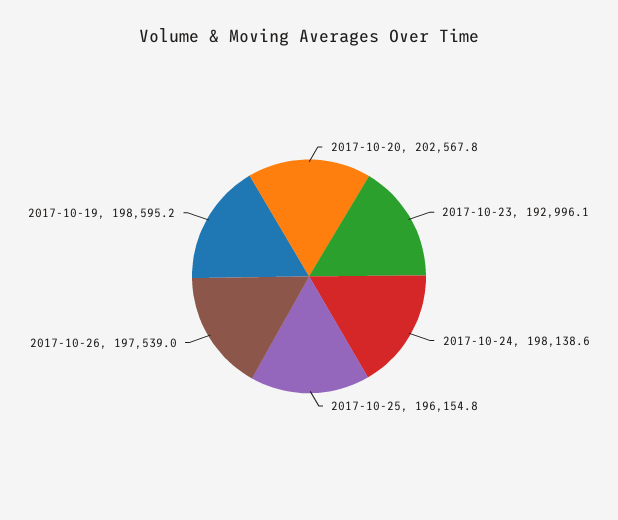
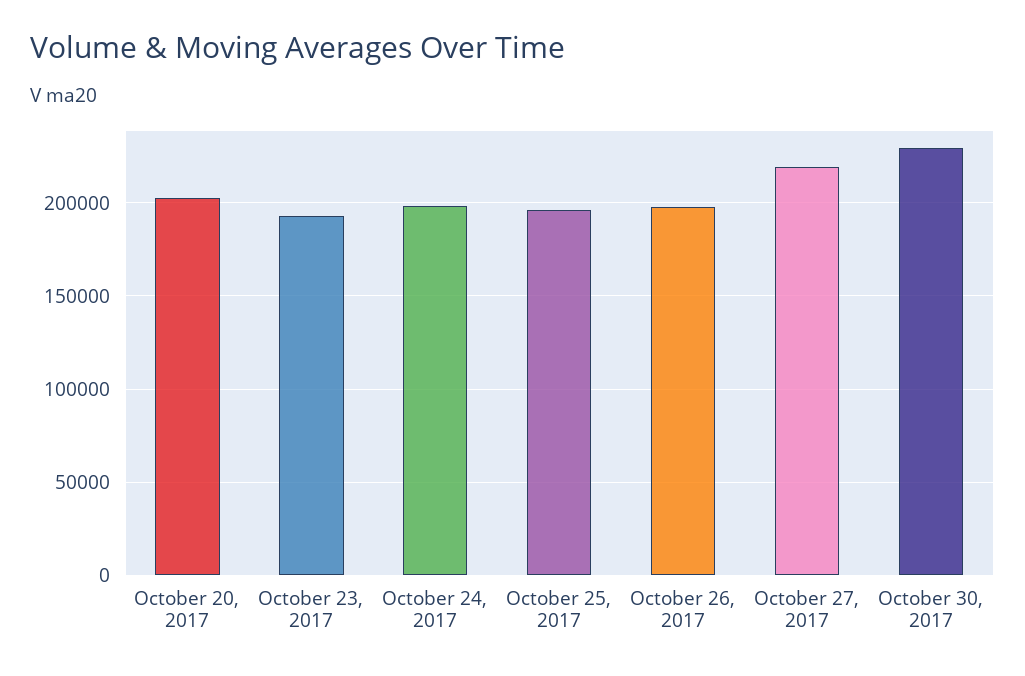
2017-10-19: 198595.2 -> none
October 27, 2017: none -> 220000
October 30, 2017: none -> 230000

